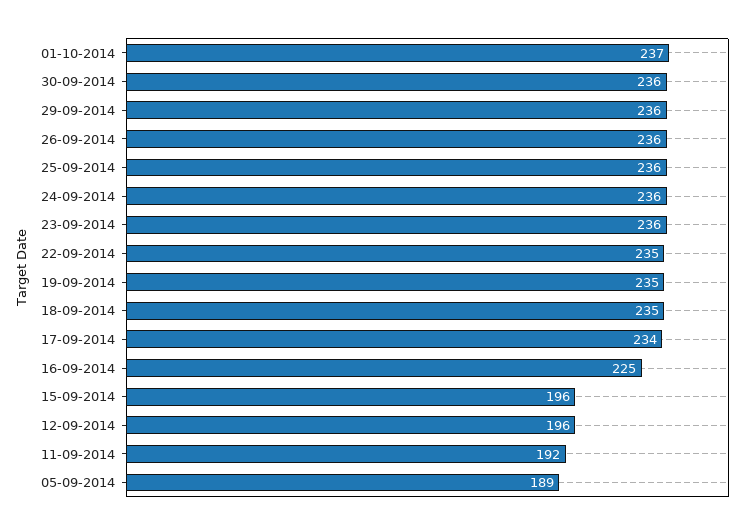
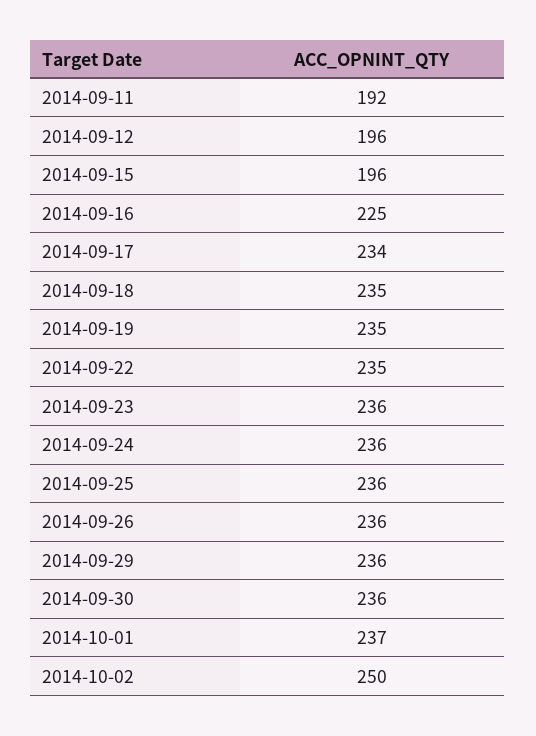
05-09-2014: 189 -> none
2014-10-02: none -> 250

